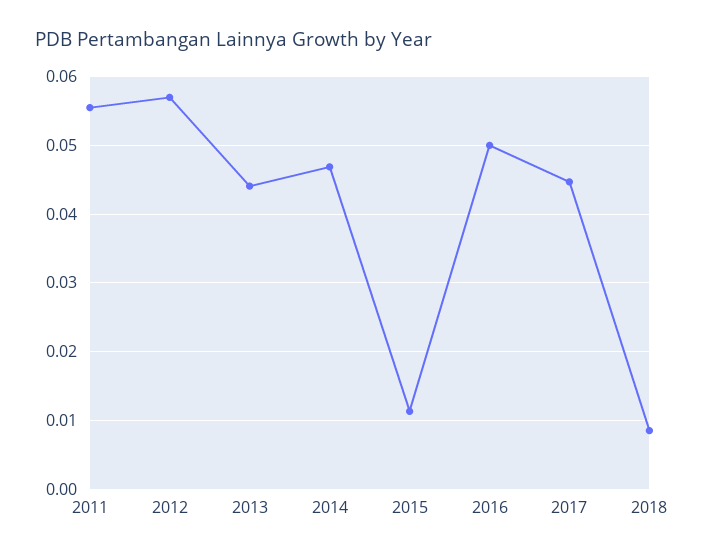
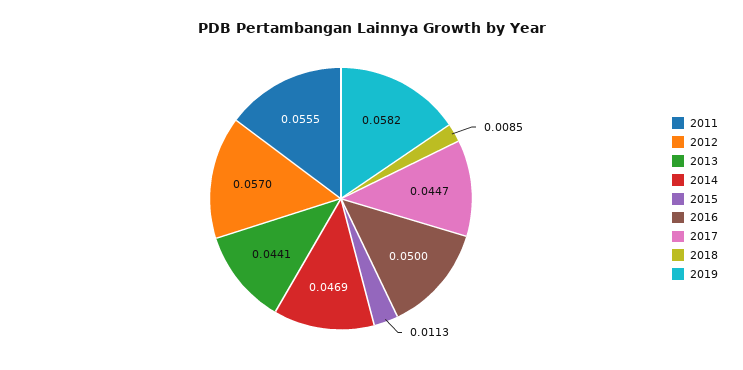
2019: none -> 0.0582

